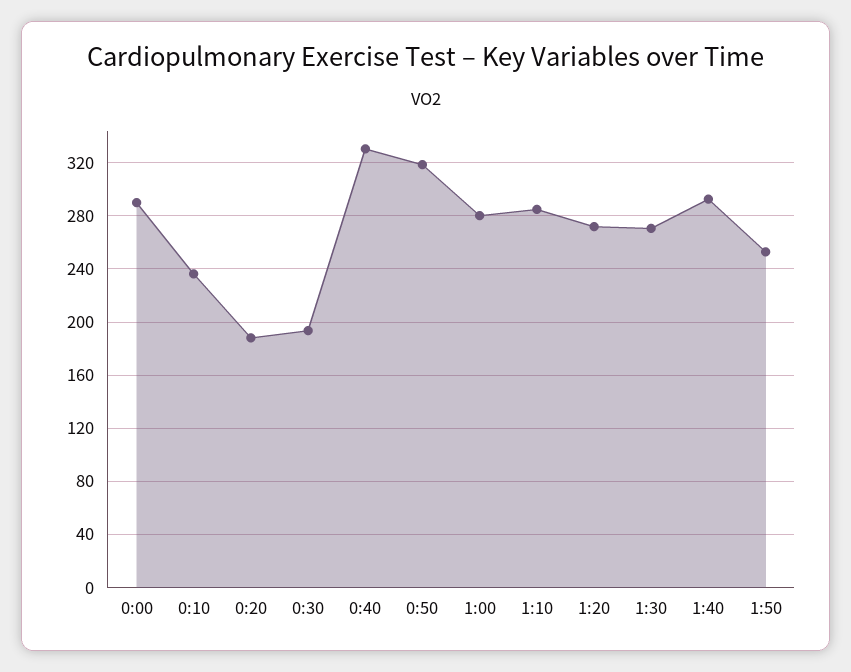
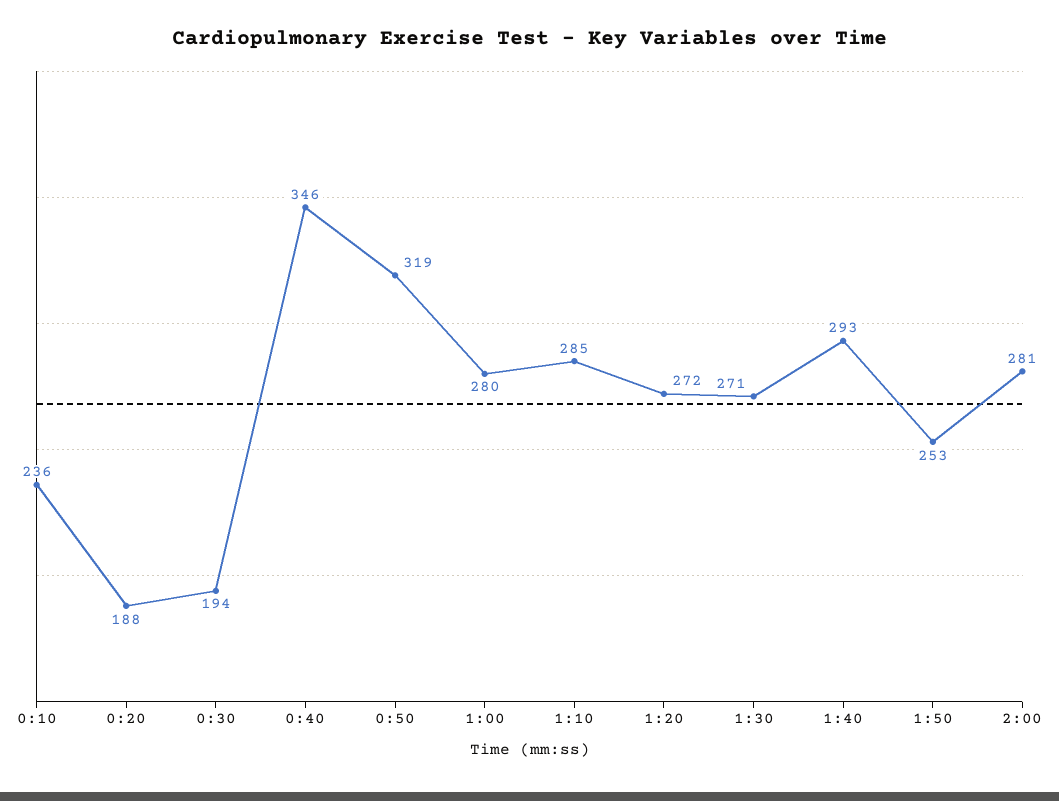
0:00: 290 -> none
0:40: 330 -> 346
2:00: none -> 281

